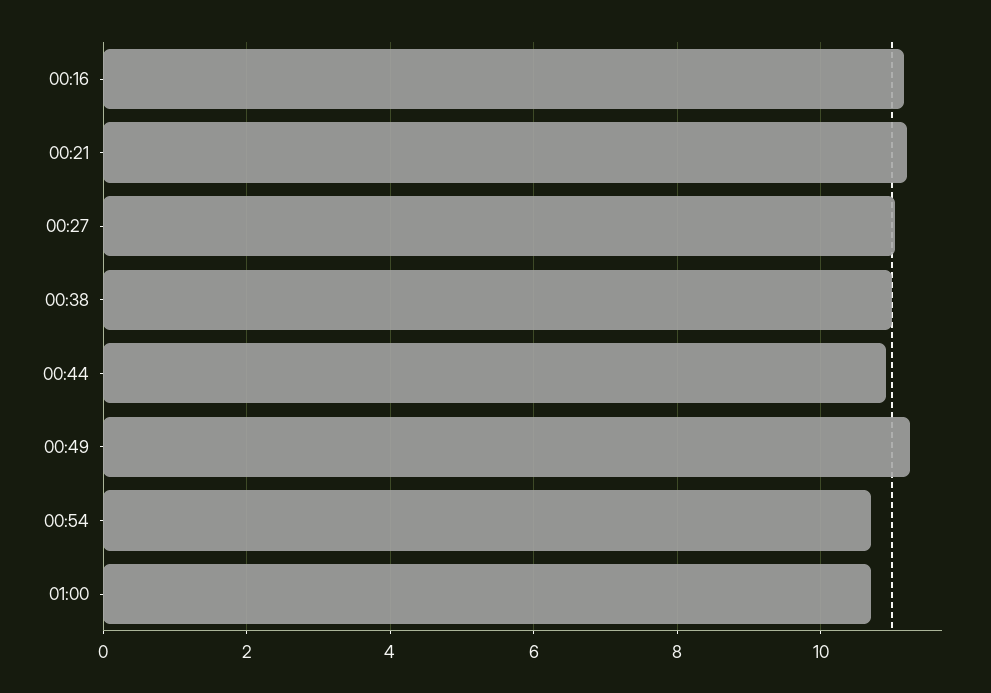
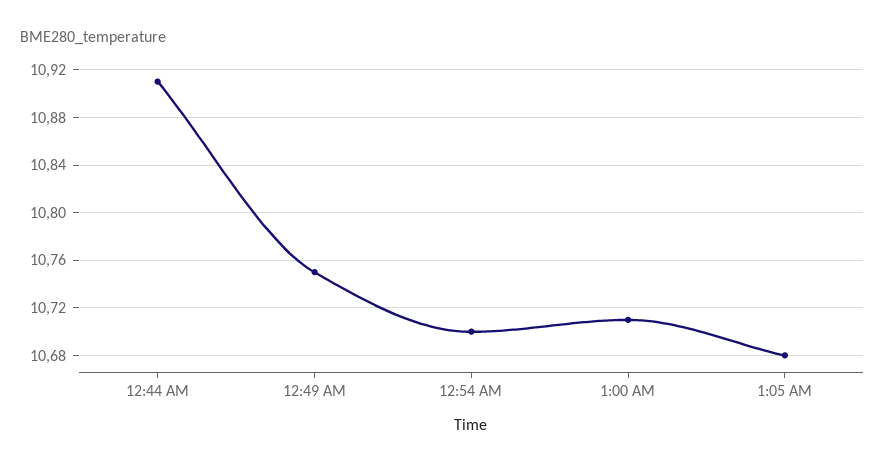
00:16: 11.2 -> none
00:21: 11.2 -> none
00:27: 11 -> none
00:38: 11 -> none
00:49: 11.2 -> 10.75
1:05 AM: none -> 10.68

